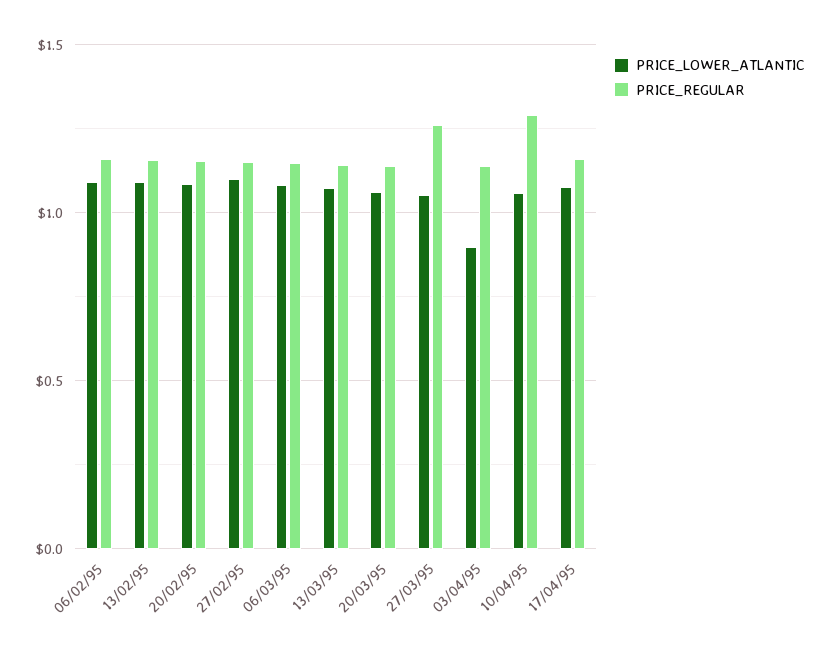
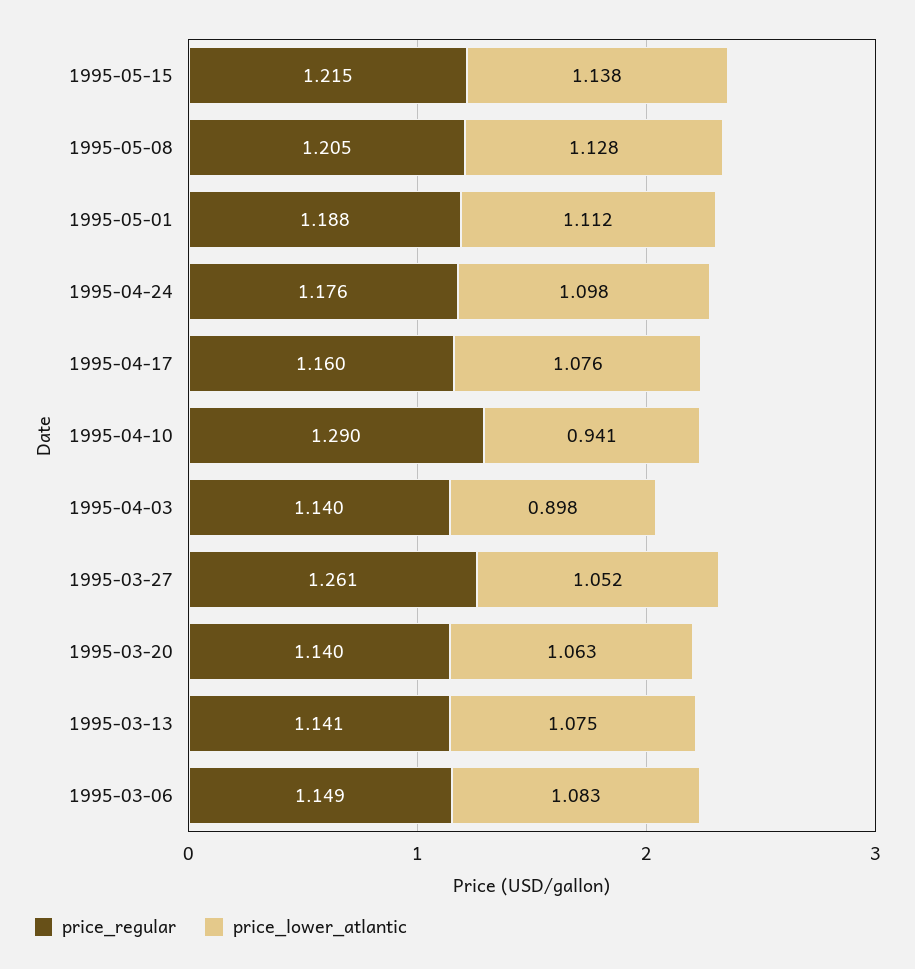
PRICE_LOWER_ATLANTIC, 06/02/95: 1.1 -> none
PRICE_REGULAR, 06/02/95: 1.15 -> none
PRICE_LOWER_ATLANTIC, 13/02/95: 1.1 -> none
PRICE_REGULAR, 13/02/95: 1.15 -> none
PRICE_LOWER_ATLANTIC, 20/02/95: 1.1 -> none
PRICE_REGULAR, 20/02/95: 1.15 -> none
PRICE_LOWER_ATLANTIC, 27/02/95: 1.1 -> none
PRICE_REGULAR, 27/02/95: 1.15 -> none
PRICE_LOWER_ATLANTIC, 10/04/95: 1.05 -> 0.941
PRICE_REGULAR, 1995-05-15: none -> 1.215
PRICE_LOWER_ATLANTIC, 1995-05-15: none -> 1.138
PRICE_REGULAR, 1995-05-08: none -> 1.205
PRICE_LOWER_ATLANTIC, 1995-05-08: none -> 1.128
PRICE_REGULAR, 1995-05-01: none -> 1.188
PRICE_LOWER_ATLANTIC, 1995-05-01: none -> 1.112
PRICE_REGULAR, 1995-04-24: none -> 1.176
PRICE_LOWER_ATLANTIC, 1995-04-24: none -> 1.098

